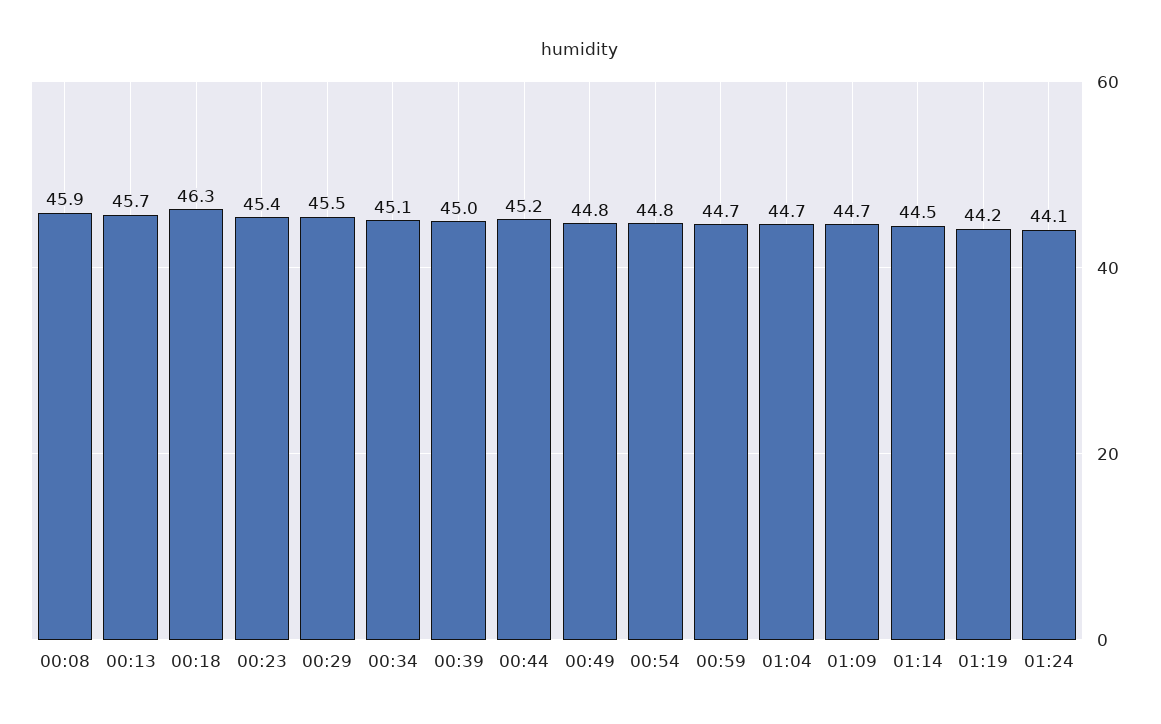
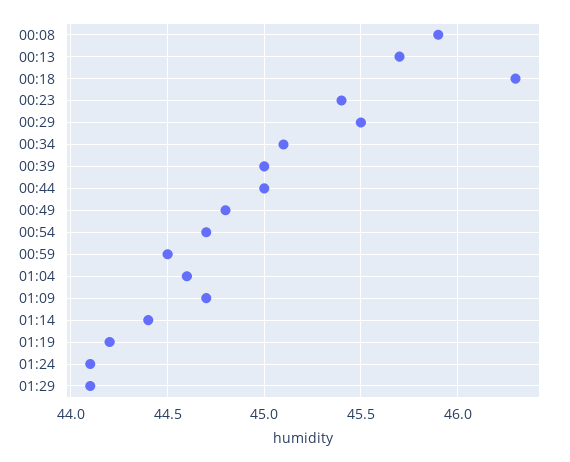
00:44: 45.2 -> 45
00:54: 44.8 -> 44.7
00:59: 44.7 -> 44.5
01:04: 44.7 -> 44.6
01:14: 44.5 -> 44.4
01:29: none -> 44.1

